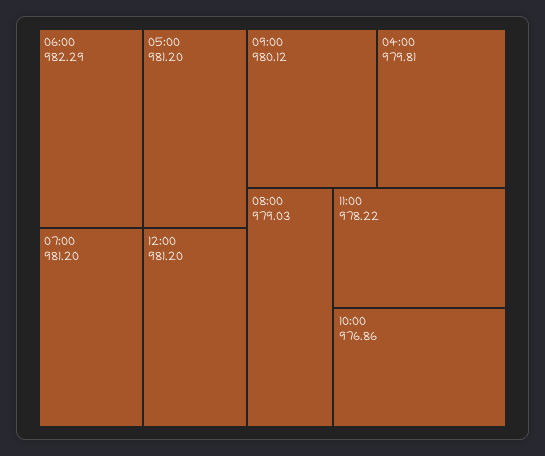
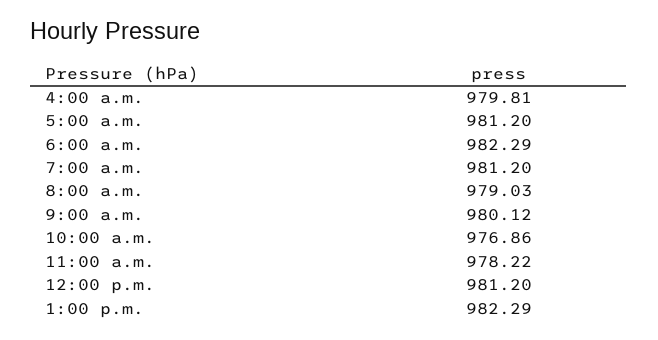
1:00 p.m.: none -> 982.29

